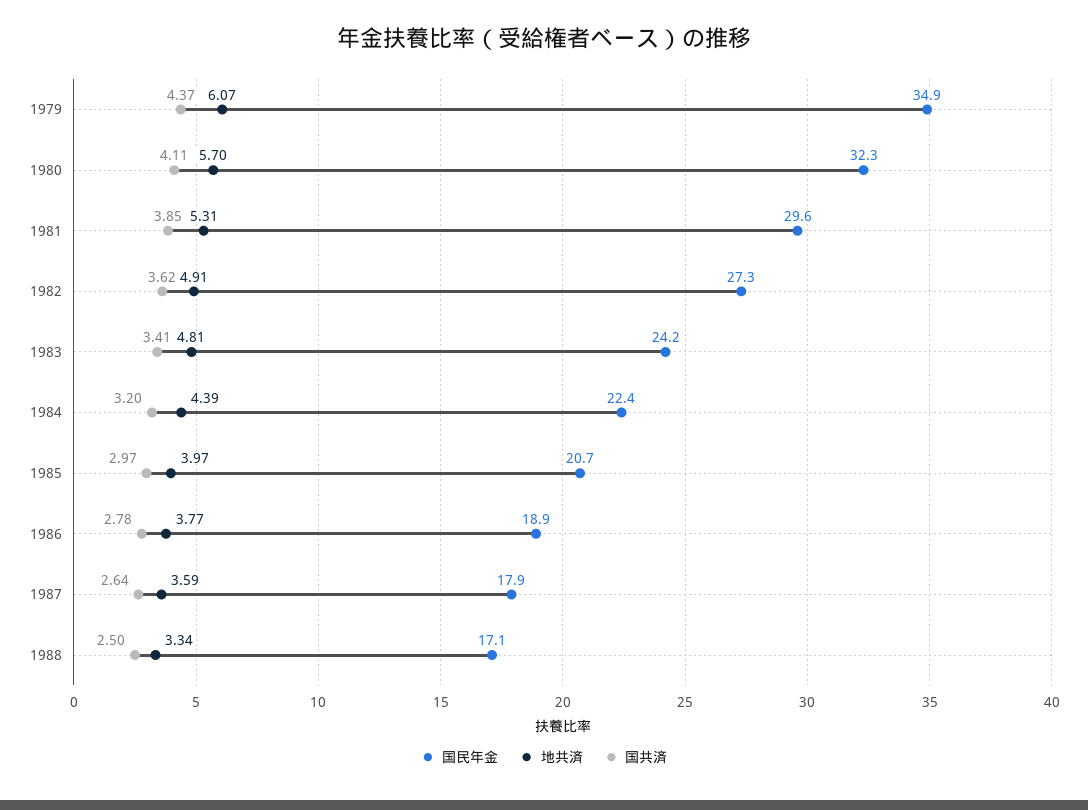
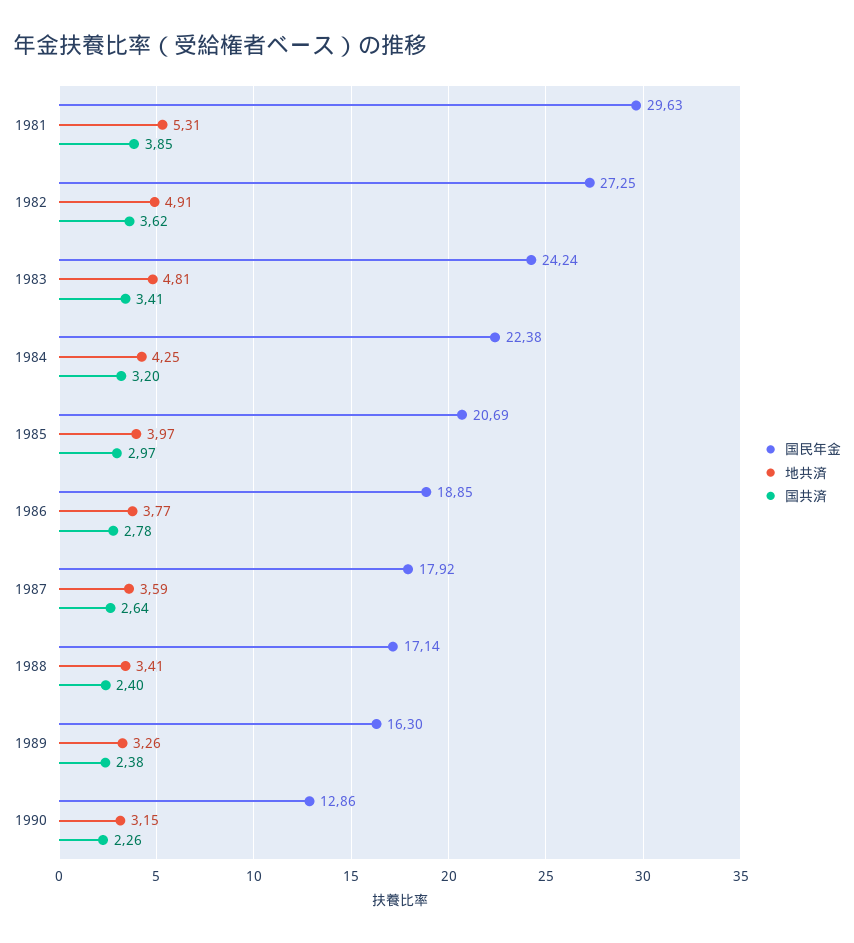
国民年金, 1979: 34.9 -> none
地共済, 1979: 6.07 -> none
国共済, 1979: 4.37 -> none
国民年金, 1980: 32.3 -> none
地共済, 1980: 5.7 -> none
国共済, 1980: 4.11 -> none
地共済, 1984: 4.39 -> 4.25
地共済, 1988: 3.34 -> 3.41
国共済, 1988: 2.5 -> 2.4
国民年金, 1989: none -> 16.3
地共済, 1989: none -> 3.26
国共済, 1989: none -> 2.38
国民年金, 1990: none -> 12.86
地共済, 1990: none -> 3.15
国共済, 1990: none -> 2.26

